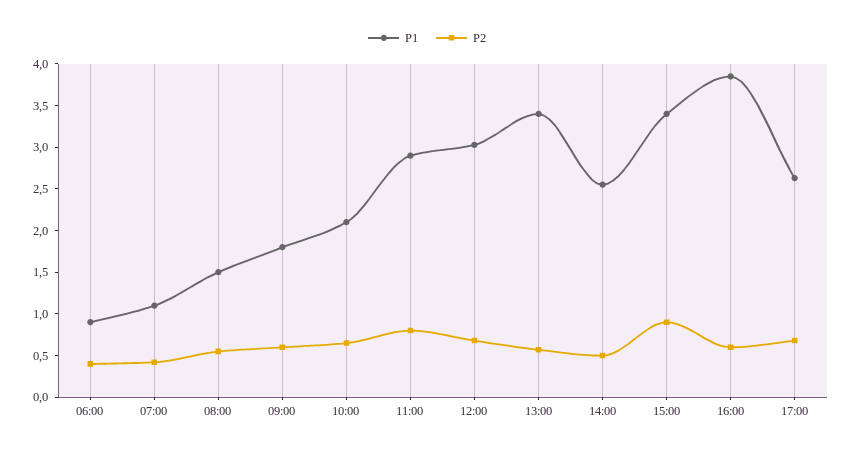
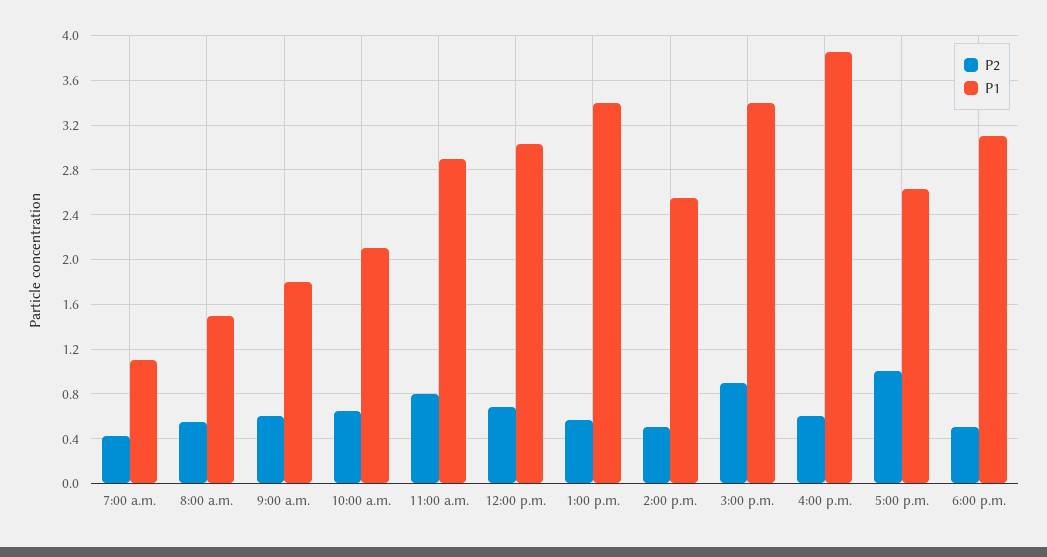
P1, 06:00: 0.9 -> none
P2, 06:00: 0.4 -> none
P2, 17:00: 0.7 -> 1
P2, 6:00 p.m.: none -> 0.5
P1, 6:00 p.m.: none -> 3.1

